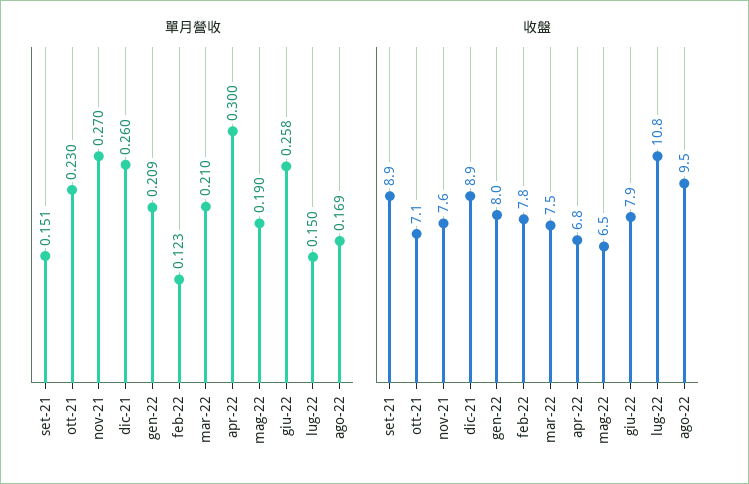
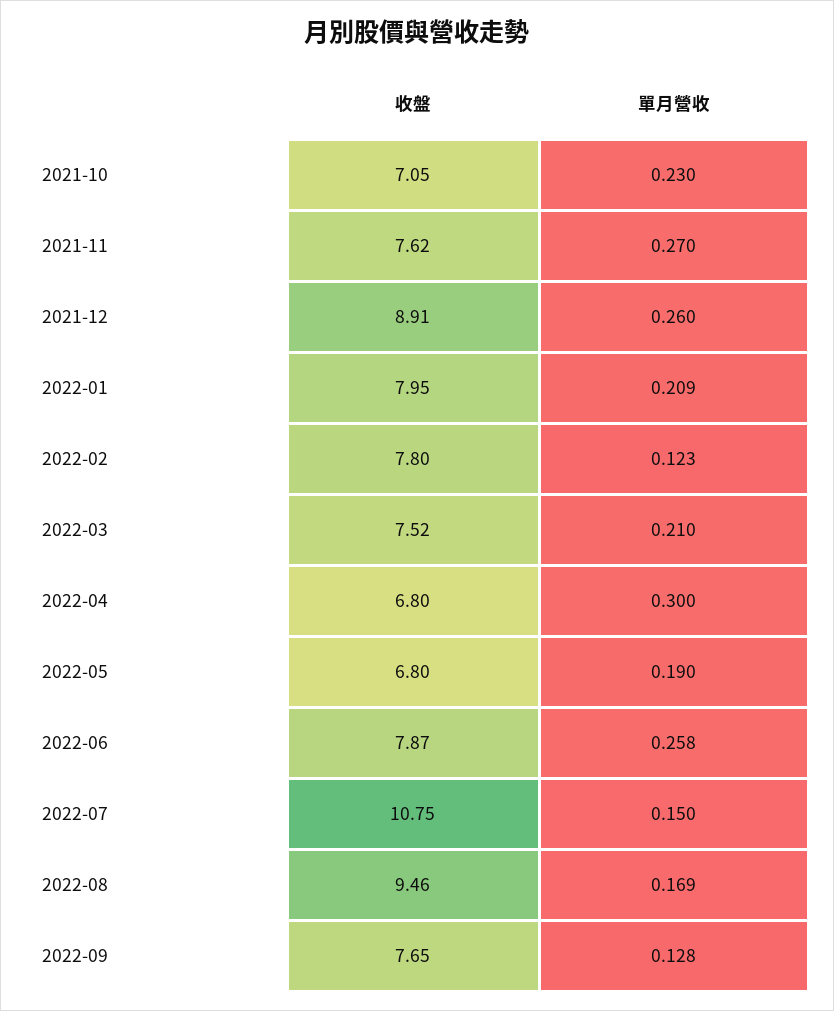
單月營收, set-21: 0.151 -> none
收盤, set-21: 8.9 -> none
收盤, mag-22: 6.5 -> 6.8
收盤, 2022-09: none -> 7.65
單月營收, 2022-09: none -> 0.128

